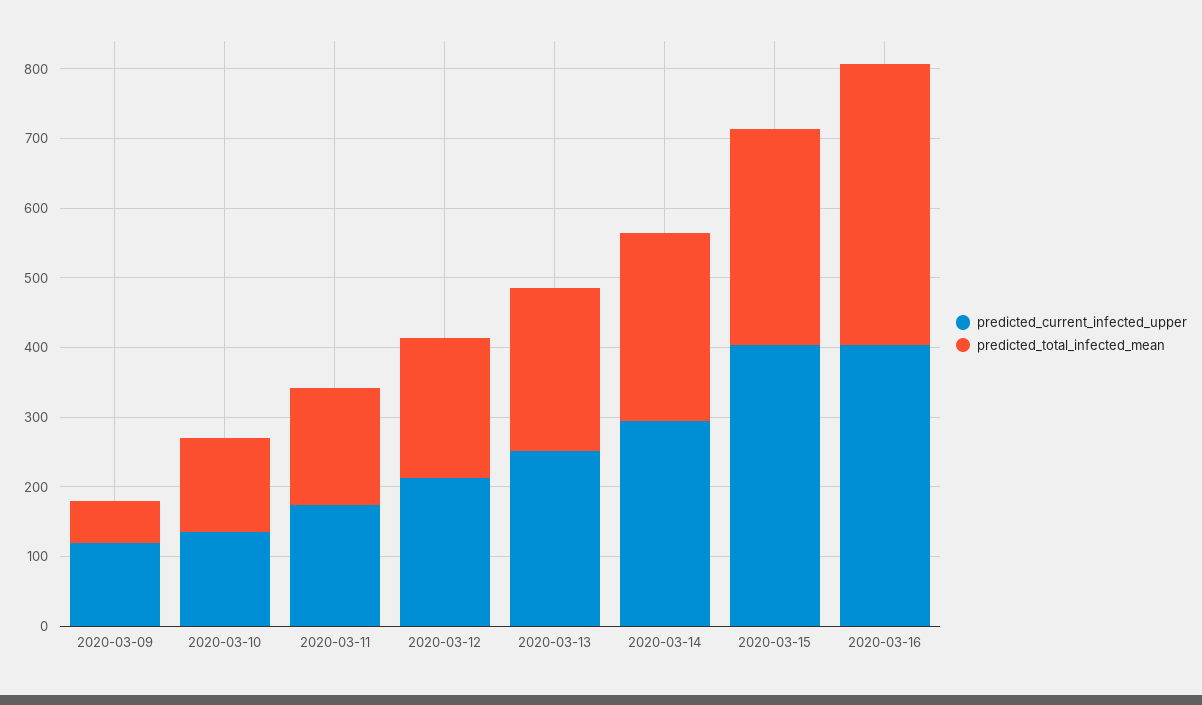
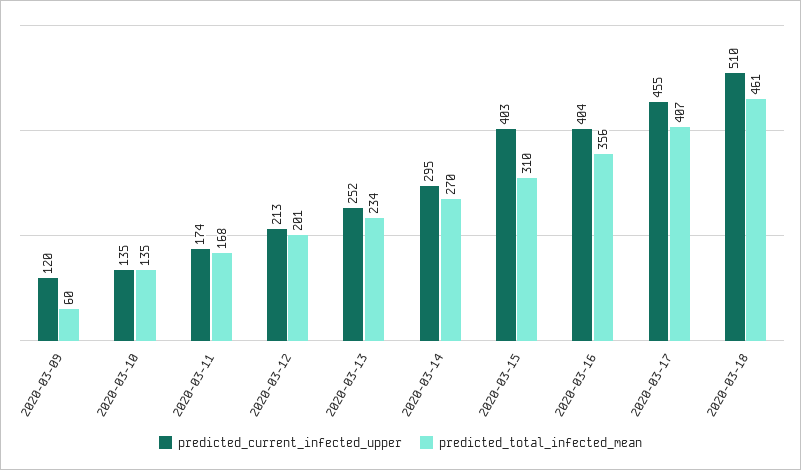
predicted_total_infected_mean, 2020-03-16: 400 -> 356
predicted_current_infected_upper, 2020-03-17: none -> 455
predicted_total_infected_mean, 2020-03-17: none -> 407
predicted_current_infected_upper, 2020-03-18: none -> 510
predicted_total_infected_mean, 2020-03-18: none -> 461

